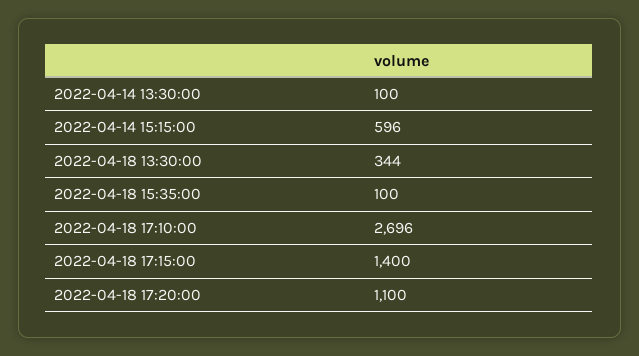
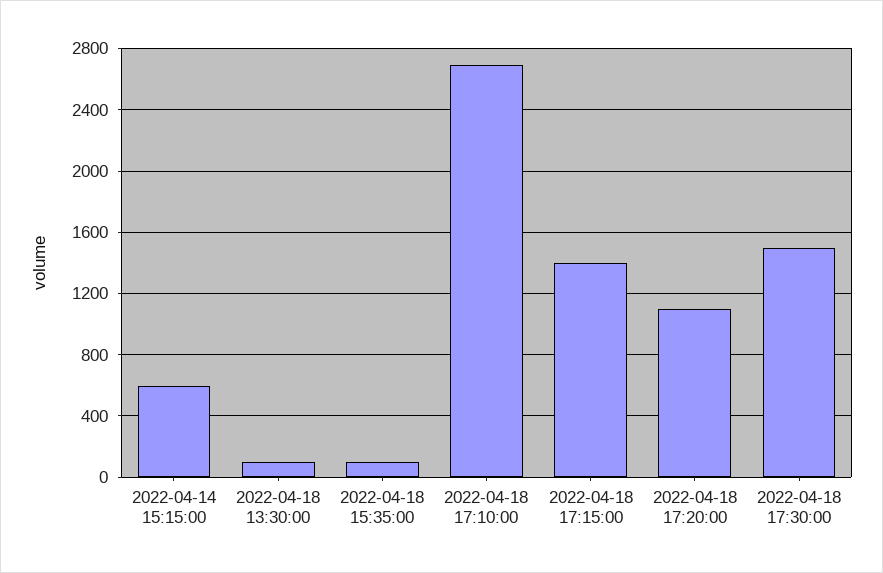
2022-04-14 13:30:00: 100 -> none
2022-04-18 13:30:00: 344 -> 100
2022-04-18 17:30:00: none -> 1500

